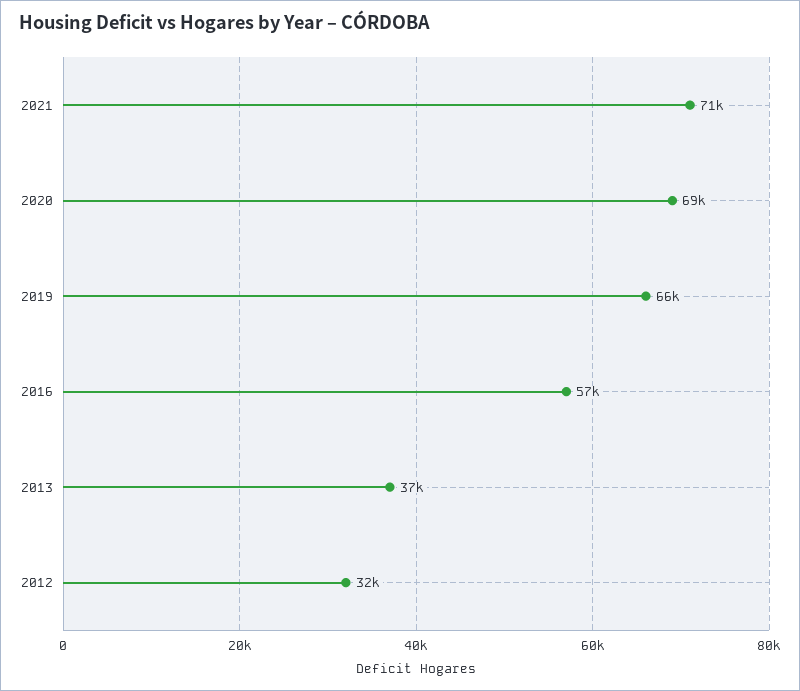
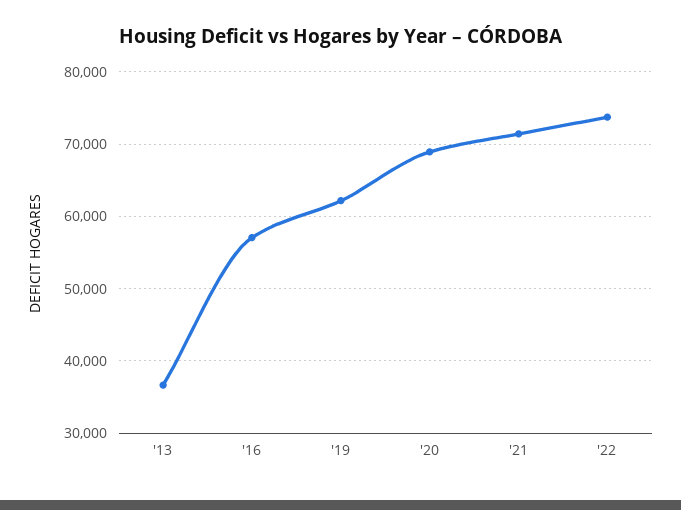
2019: 66000 -> 62000
2012: 32000 -> none
'22: none -> 74000

